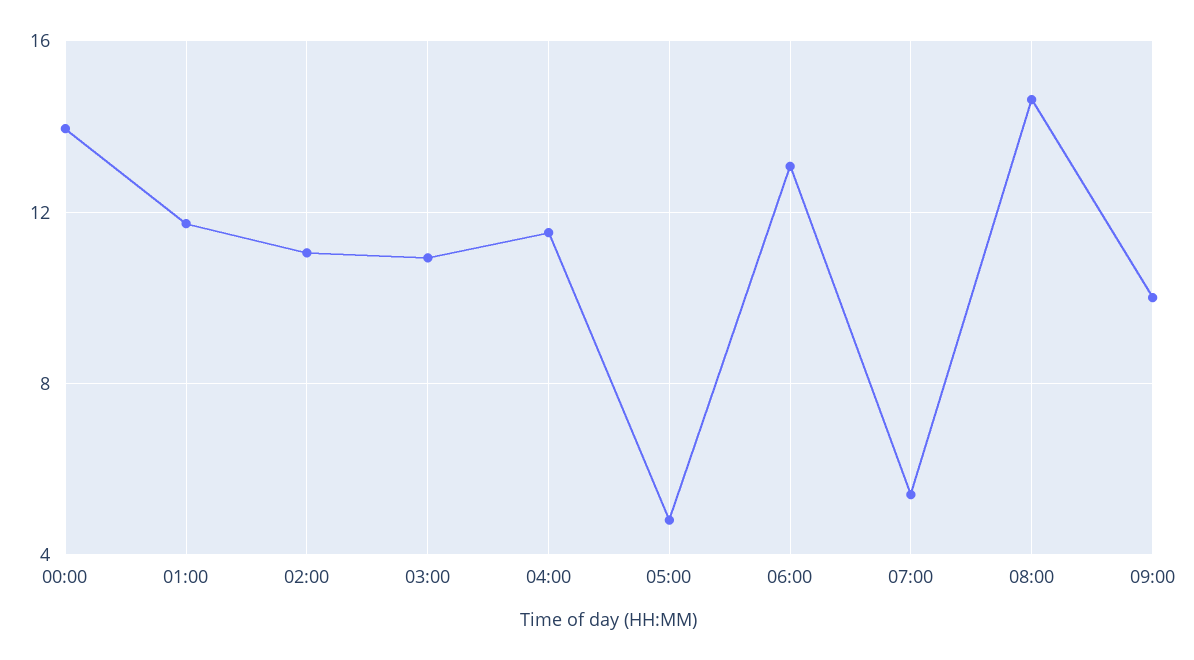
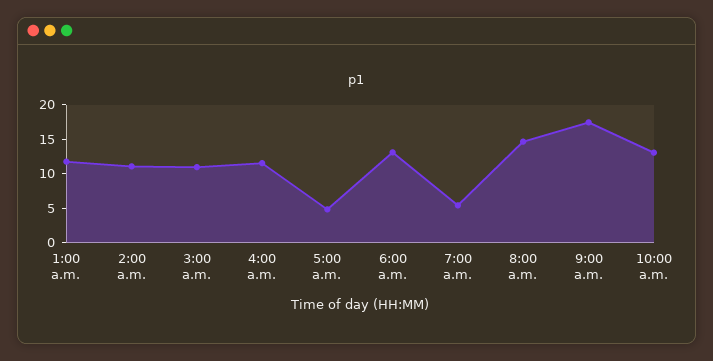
00:00: 14 -> none
09:00: 10 -> 17.5
10:00 a.m.: none -> 12.5

